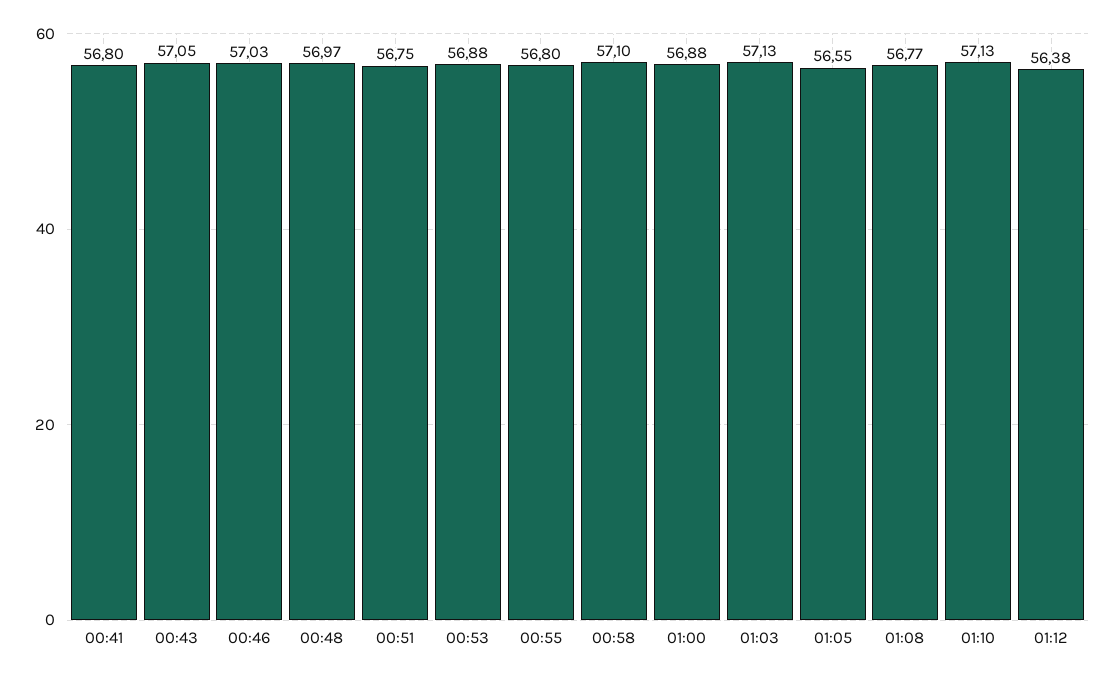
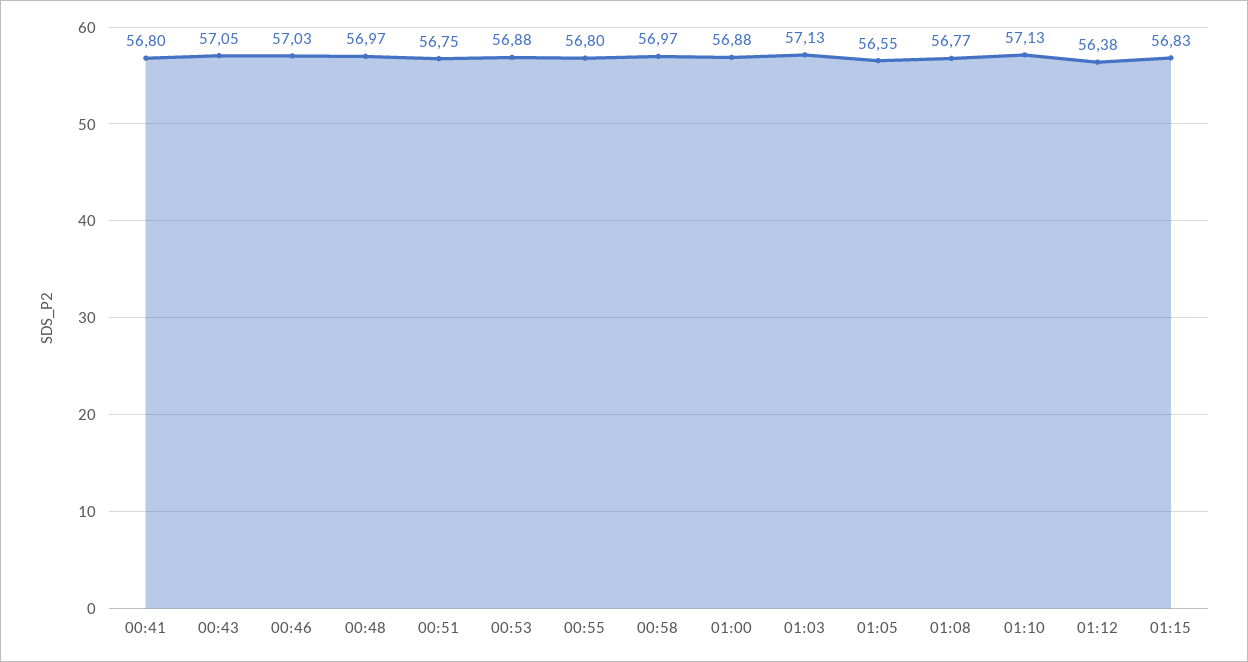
00:58: 57.1 -> 56.97
01:15: none -> 56.83

